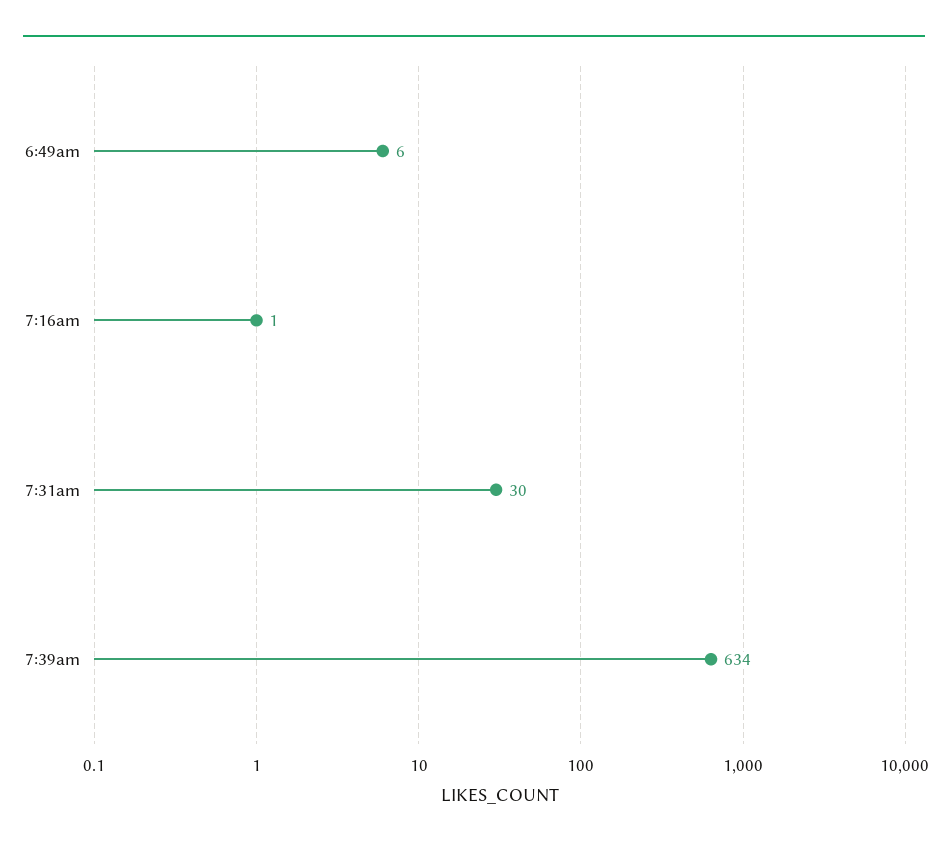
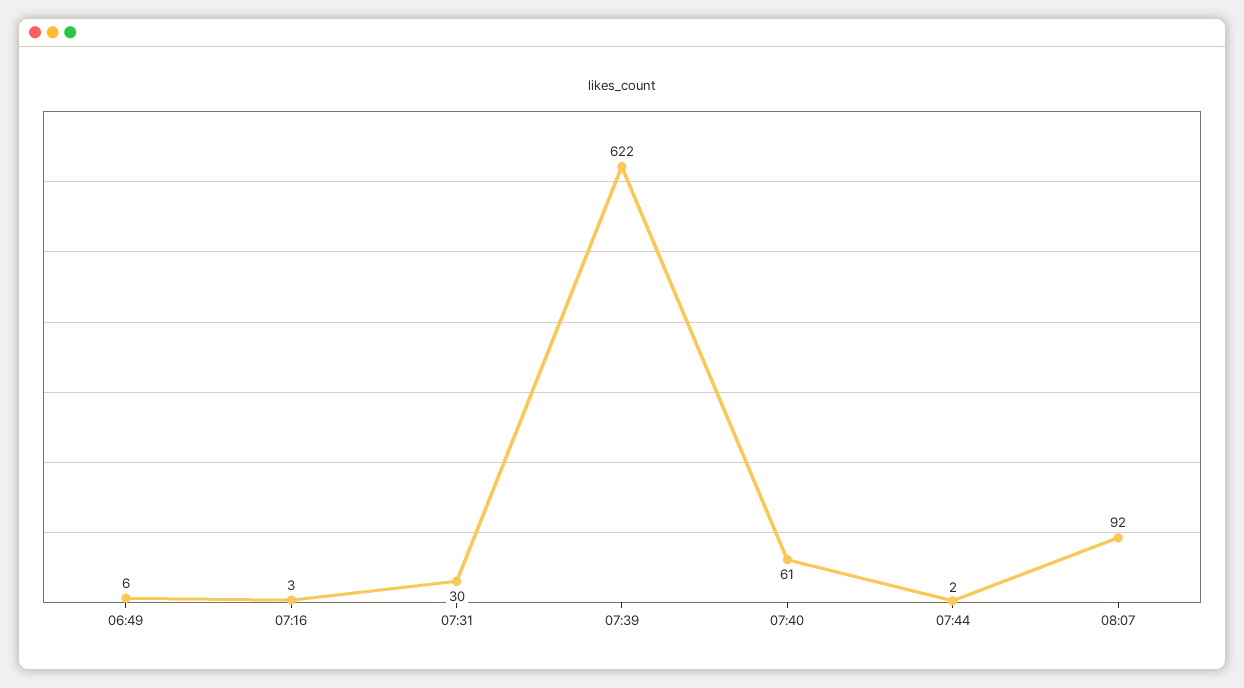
7:16am: 1 -> 3
7:39am: 634 -> 622
07:40: none -> 61
07:44: none -> 2
08:07: none -> 92

